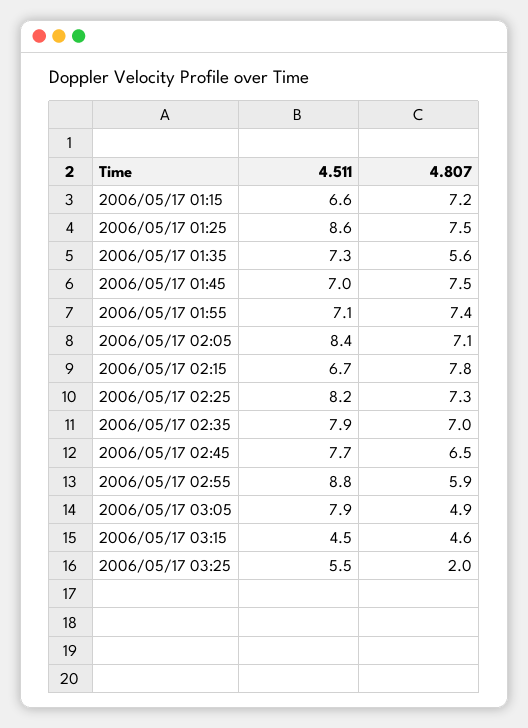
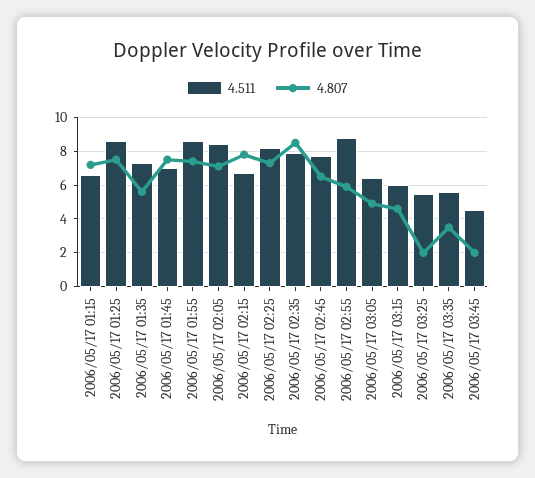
4.511, 2006/05/17 01:55: 7.1 -> 8.5
4.807, 2006/05/17 02:35: 7 -> 8.5
4.511, 2006/05/17 03:05: 7.9 -> 6.5
4.511, 2006/05/17 03:15: 4.5 -> 6
4.511, 2006/05/17 03:35: none -> 5.5
4.807, 2006/05/17 03:35: none -> 3.5
4.511, 2006/05/17 03:45: none -> 4.5
4.807, 2006/05/17 03:45: none -> 2

